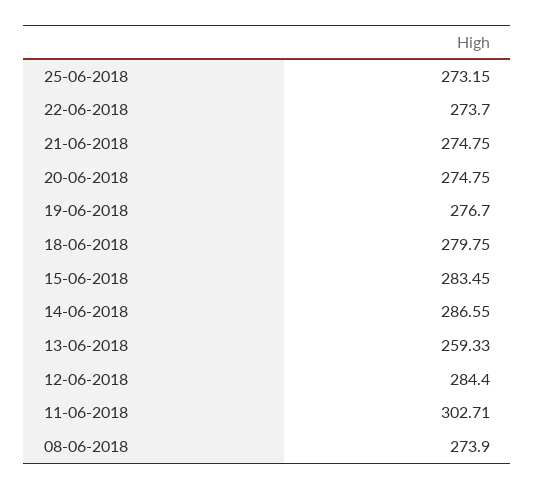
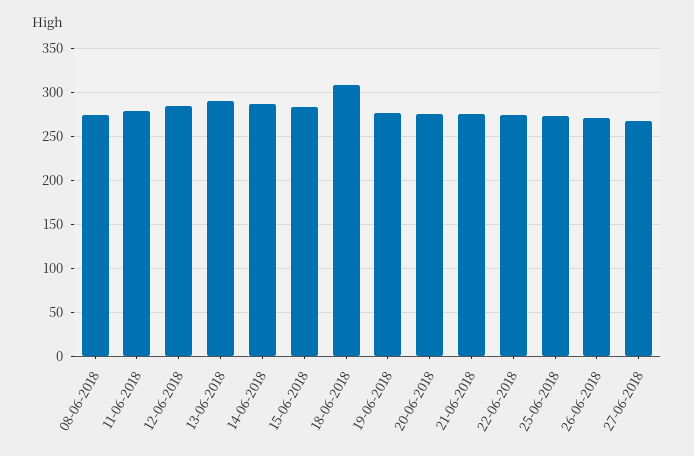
18-06-2018: 279.75 -> 310
13-06-2018: 259.33 -> 290
11-06-2018: 302.71 -> 280
26-06-2018: none -> 270
27-06-2018: none -> 270

